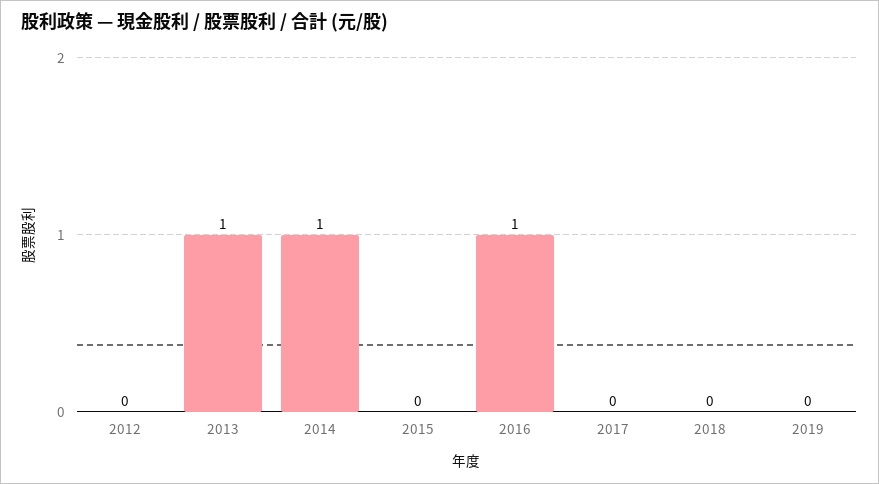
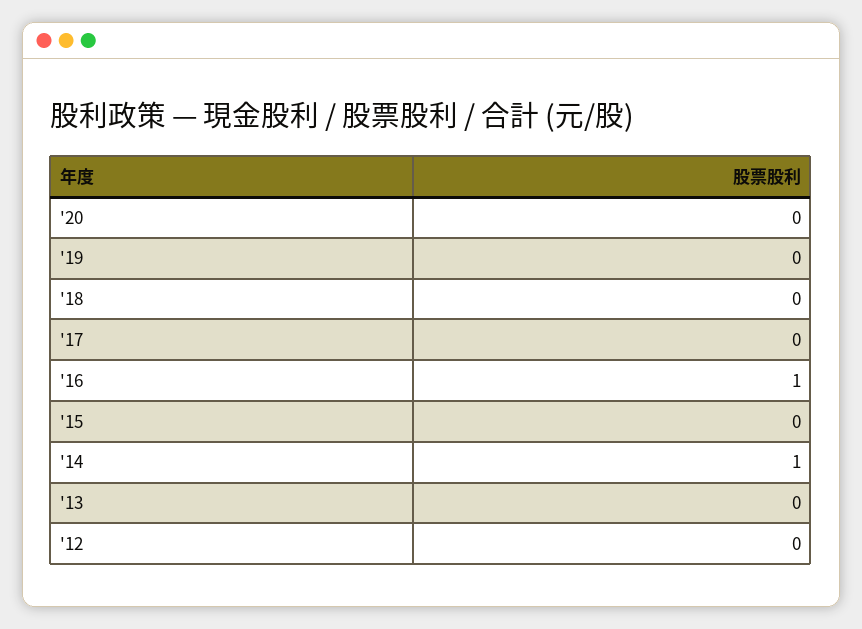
2013: 1 -> 0
'20: none -> 0

